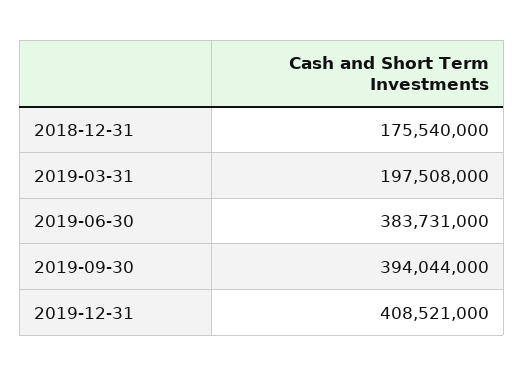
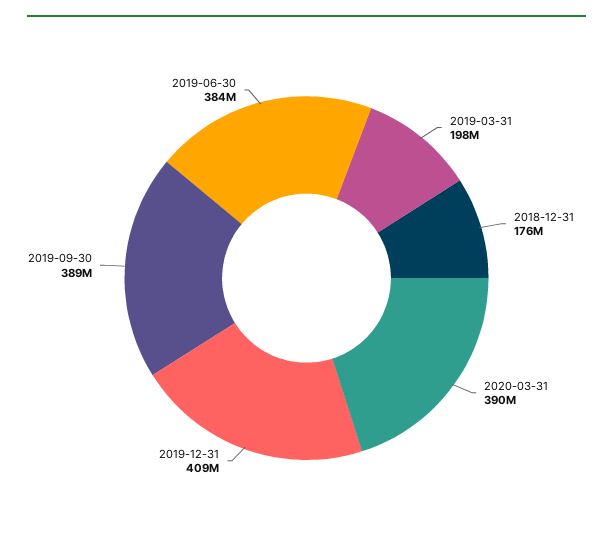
2019-09-30: 394044000 -> 389000000
2020-03-31: none -> 390000000

